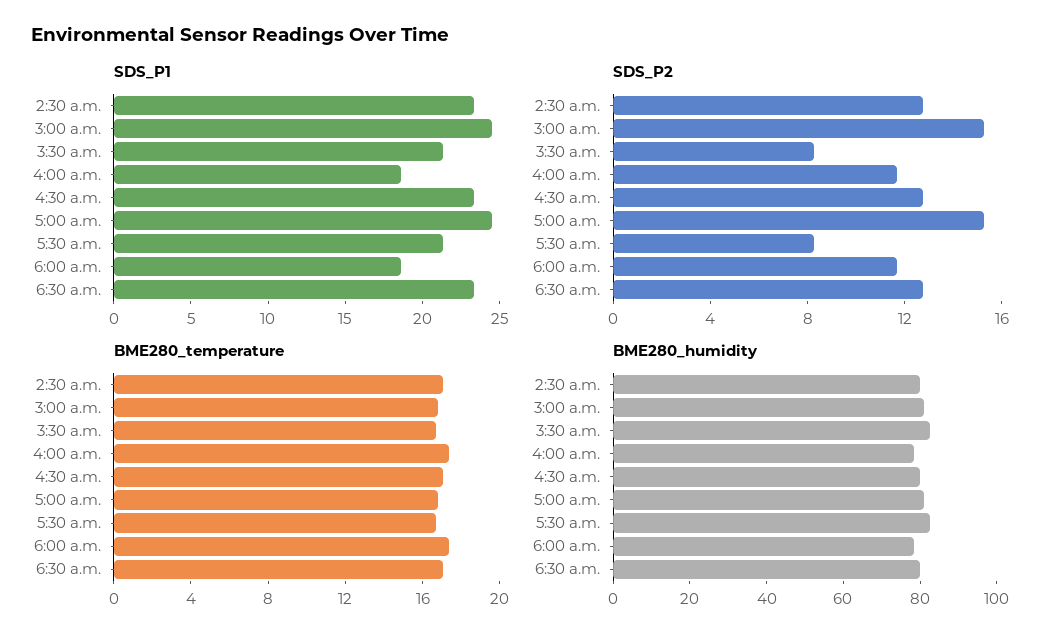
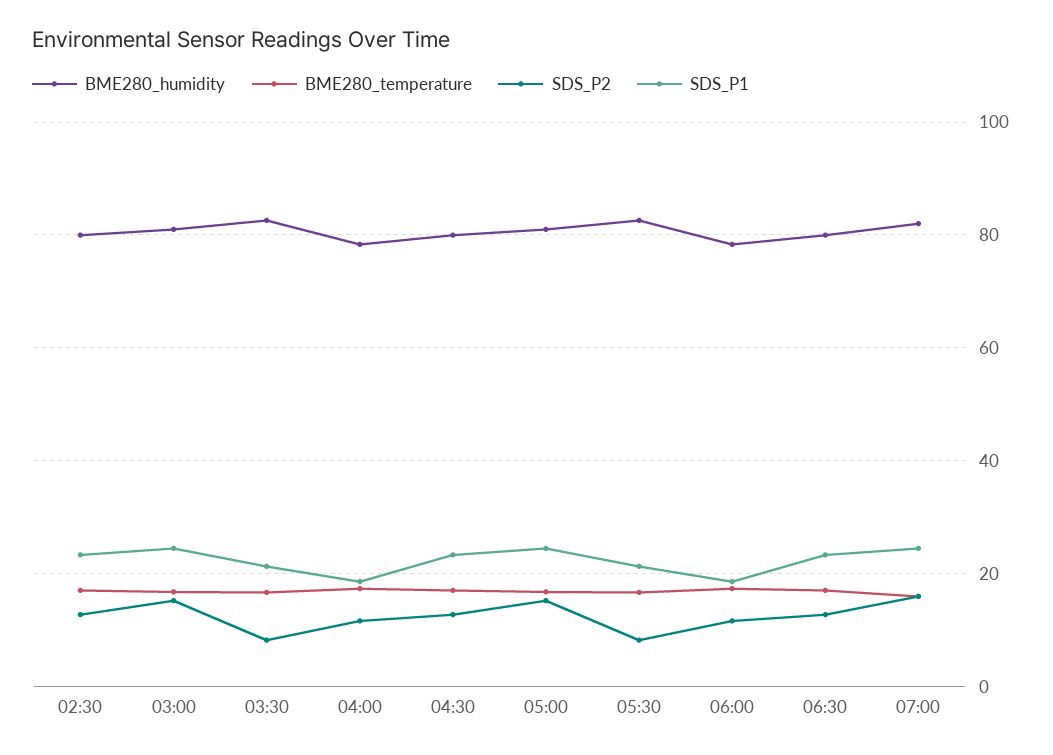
BME280_humidity, 07:00: none -> 82
BME280_temperature, 07:00: none -> 16
SDS_P2, 07:00: none -> 16
SDS_P1, 07:00: none -> 24

